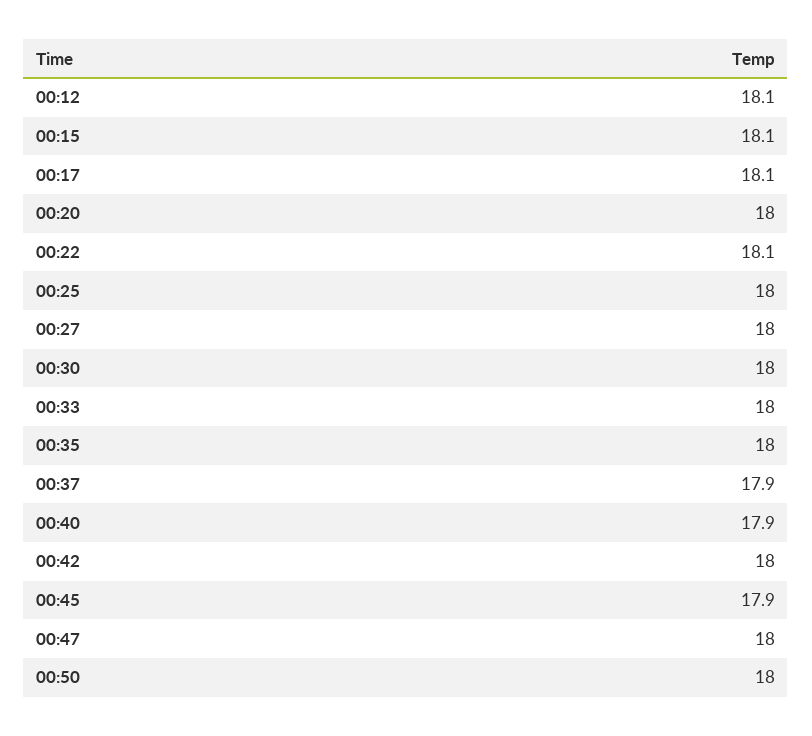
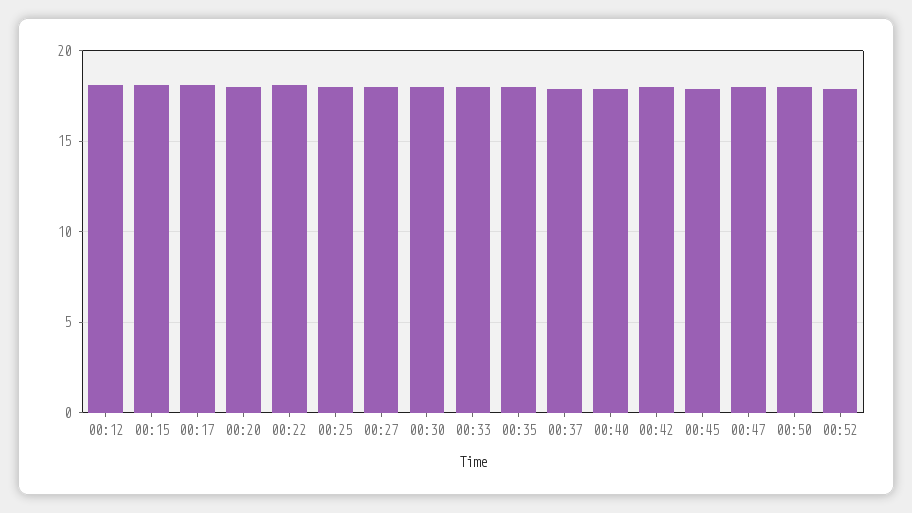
00:52: none -> 18

